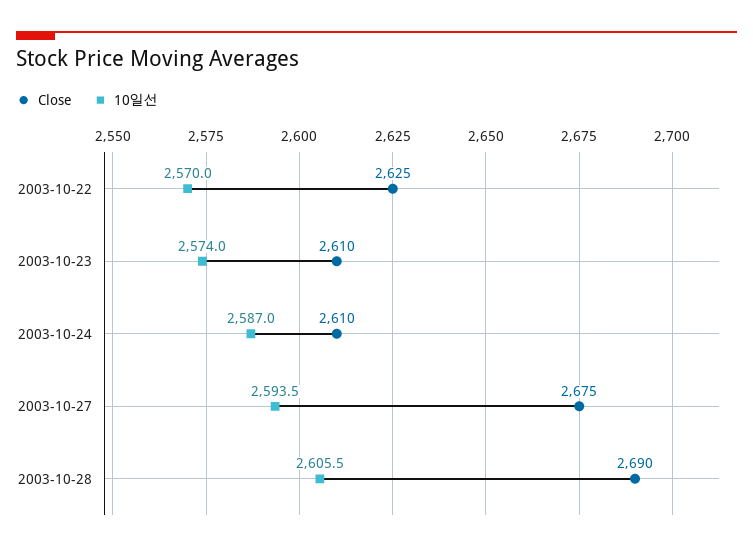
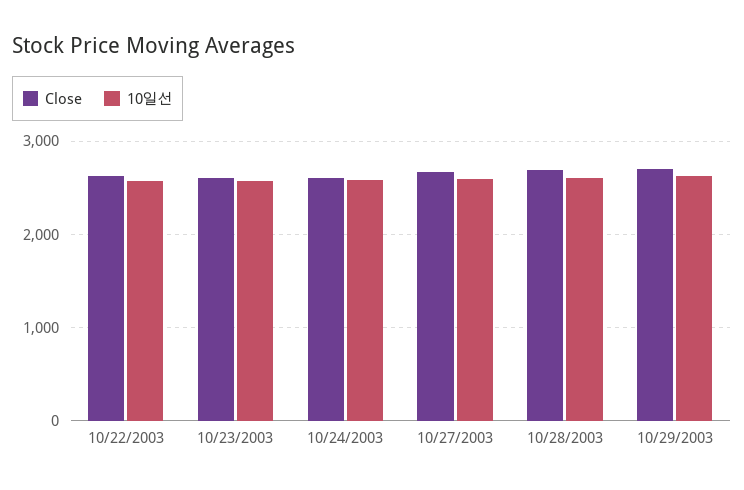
Close, 10/29/2003: none -> 2700
10일선, 10/29/2003: none -> 2600

